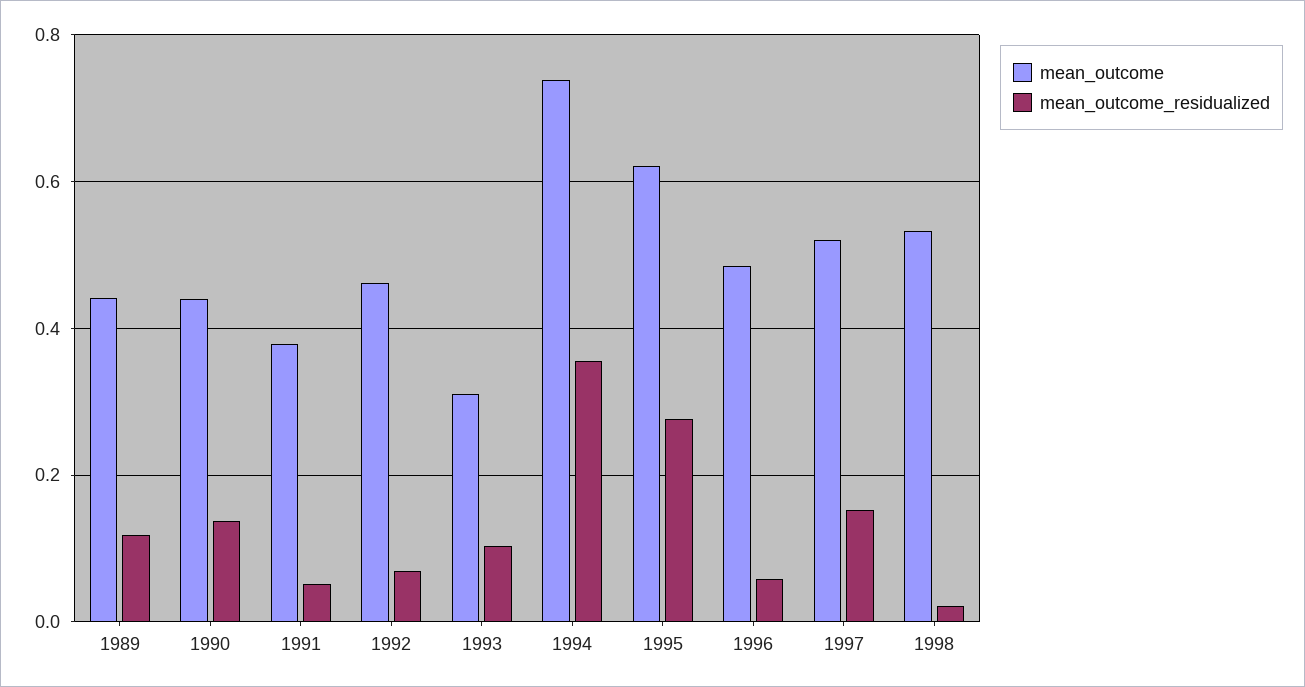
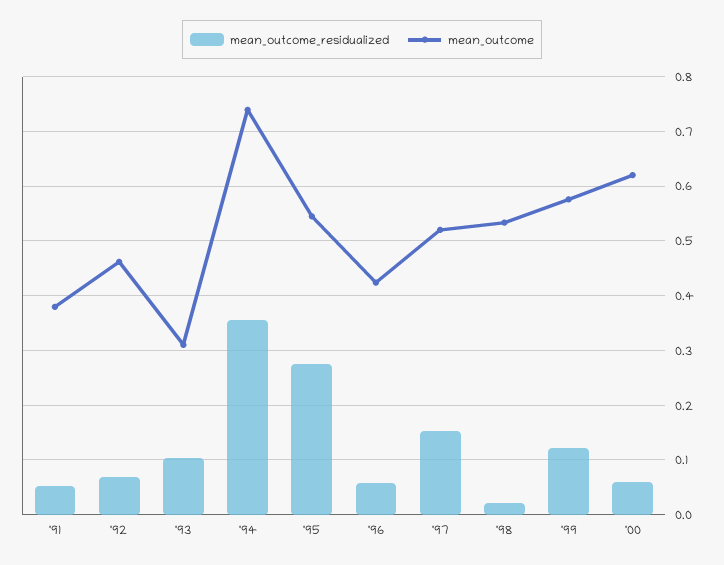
mean_outcome, 1989: 0.44 -> none
mean_outcome_residualized, 1989: 0.12 -> none
mean_outcome, 1990: 0.44 -> none
mean_outcome_residualized, 1990: 0.14 -> none
mean_outcome, 1995: 0.62 -> 0.54
mean_outcome, 1996: 0.48 -> 0.42
mean_outcome_residualized, '99: none -> 0.12
mean_outcome, '99: none -> 0.58
mean_outcome_residualized, '00: none -> 0.06
mean_outcome, '00: none -> 0.62

